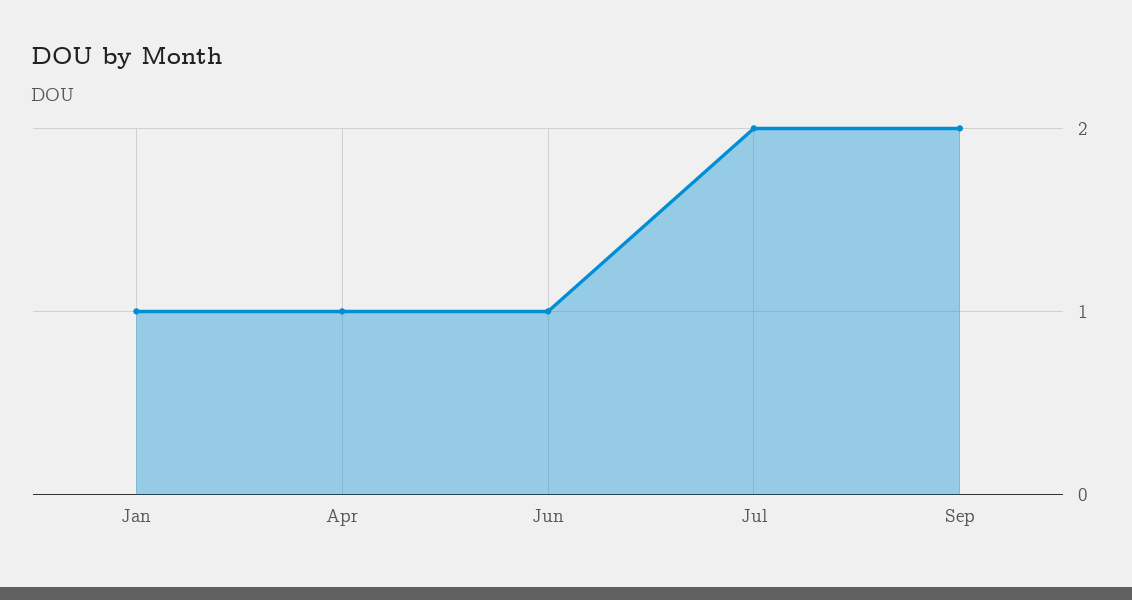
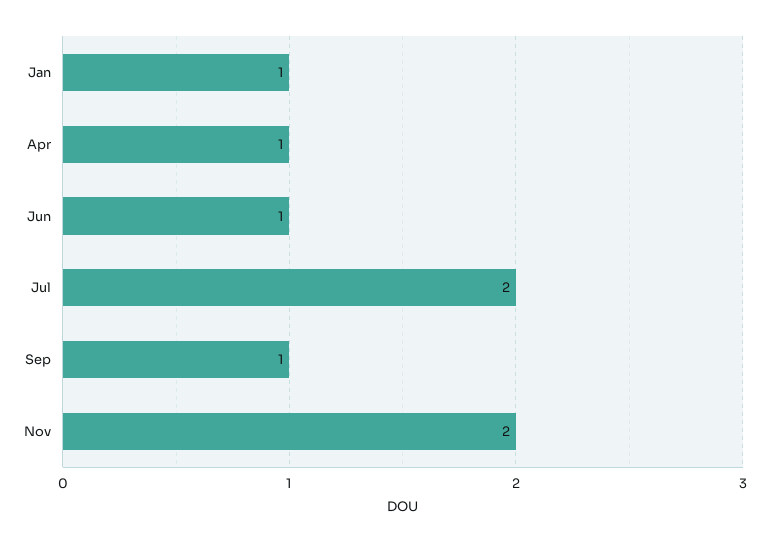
Sep: 2 -> 1
Nov: none -> 2

